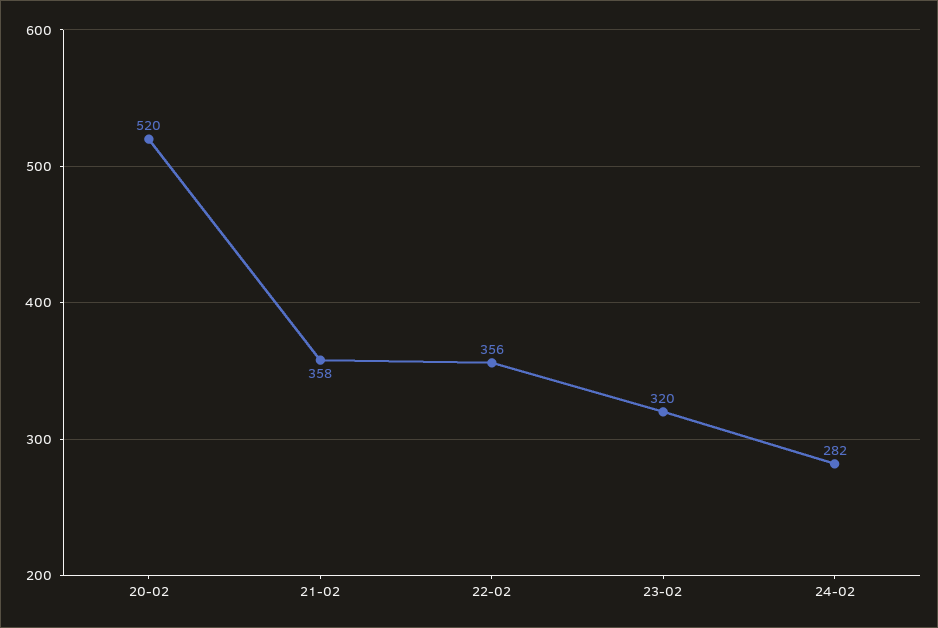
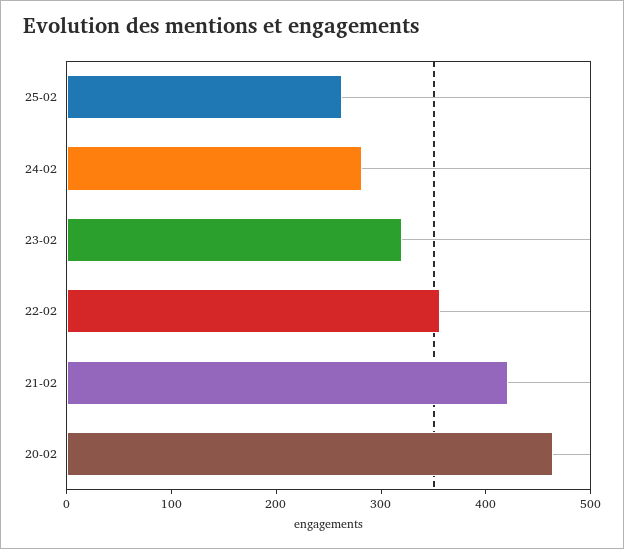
20-02: 520 -> 460
21-02: 358 -> 420
25-02: none -> 260

